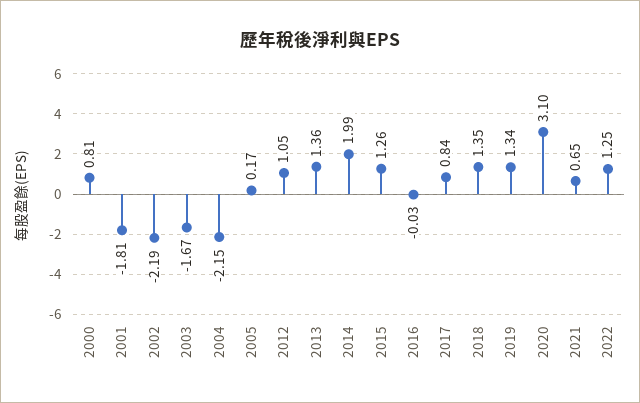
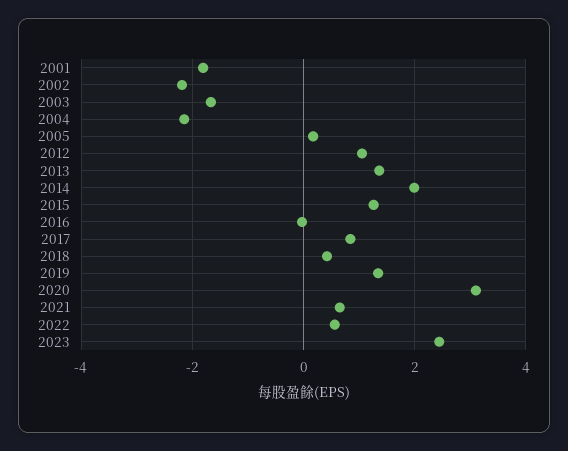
2000: 0.81 -> none
2018: 1.35 -> 0.4
2022: 1.25 -> 0.6
2023: none -> 2.4

